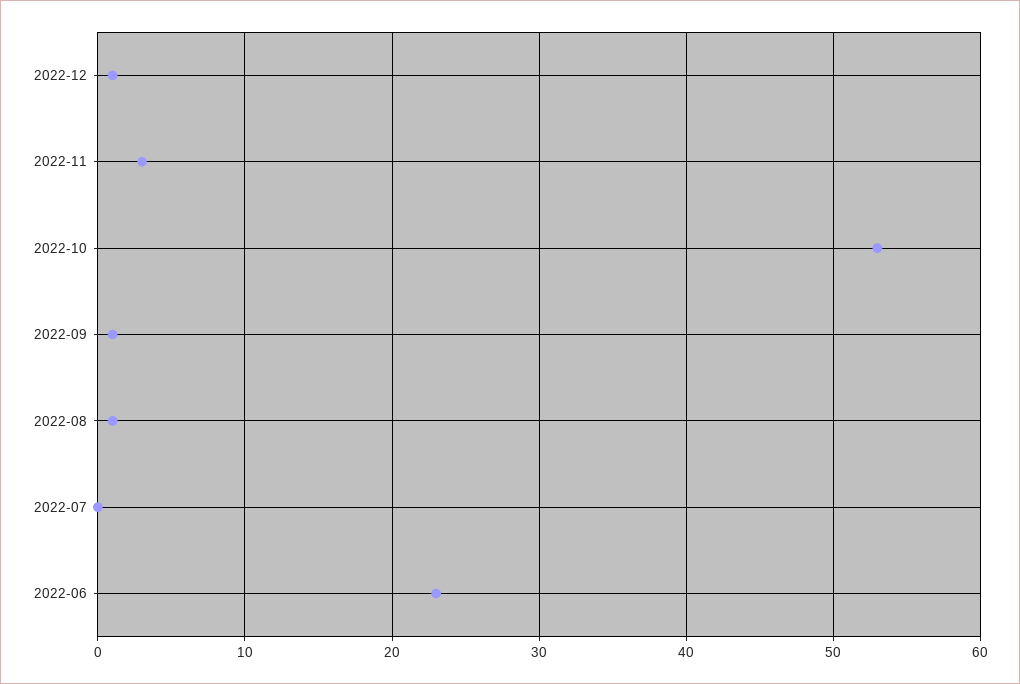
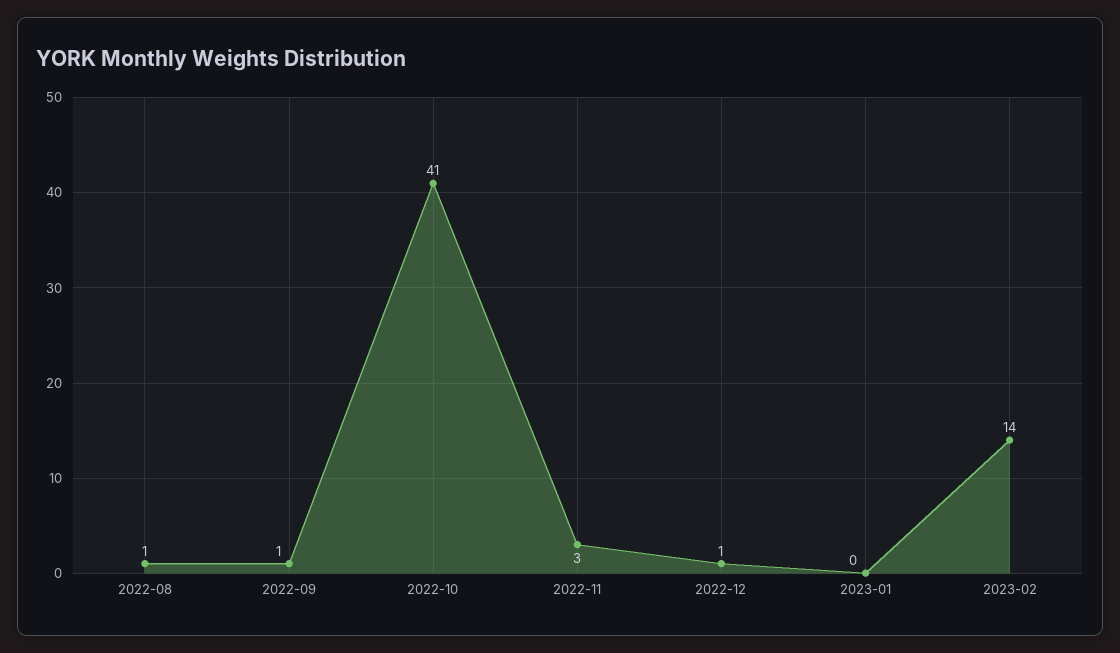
2022-10: 53 -> 41
2022-07: 0 -> none
2022-06: 23 -> none
2023-01: none -> 0
2023-02: none -> 14

